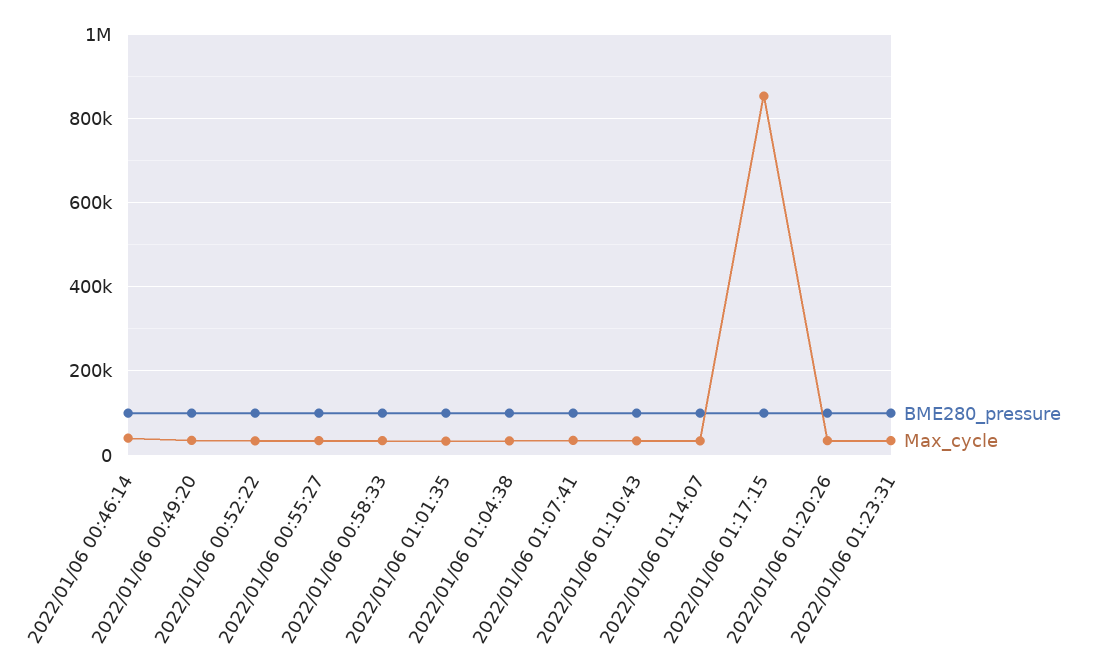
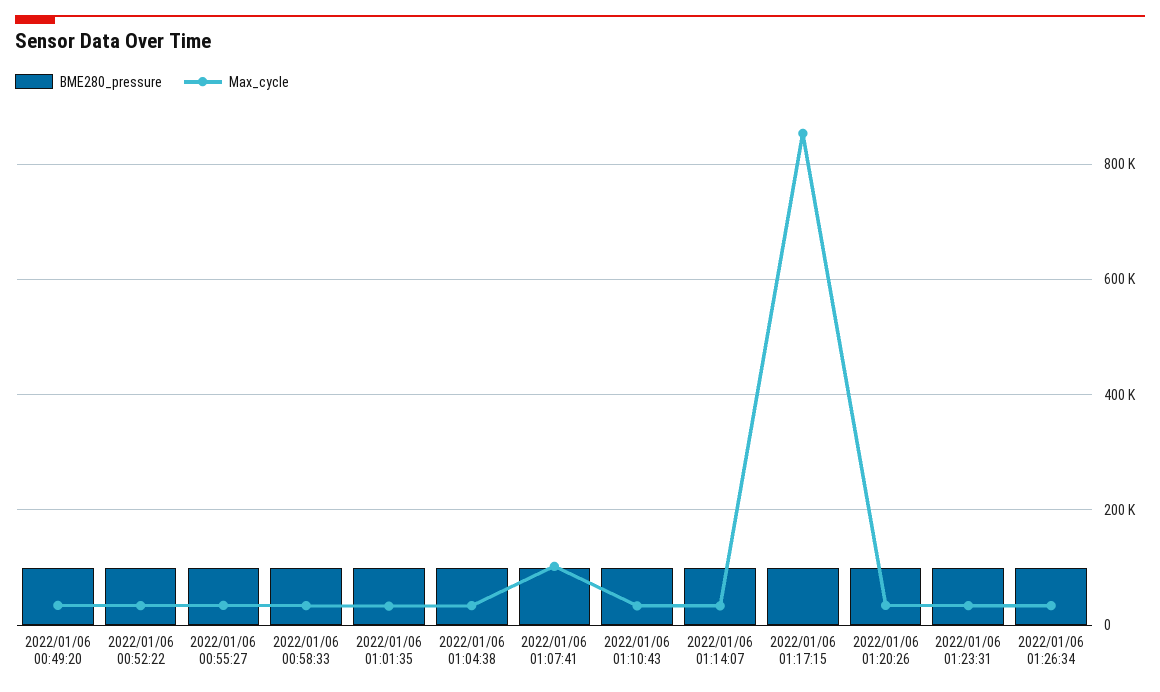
BME280_pressure, 2022/01/06 00:46:14: 100000 -> none
Max_cycle, 2022/01/06 00:46:14: 40000 -> none
Max_cycle, 2022/01/06 01:07:41: 40000 -> 100000
BME280_pressure, 2022/01/06 01:26:34: none -> 100000
Max_cycle, 2022/01/06 01:26:34: none -> 40000

